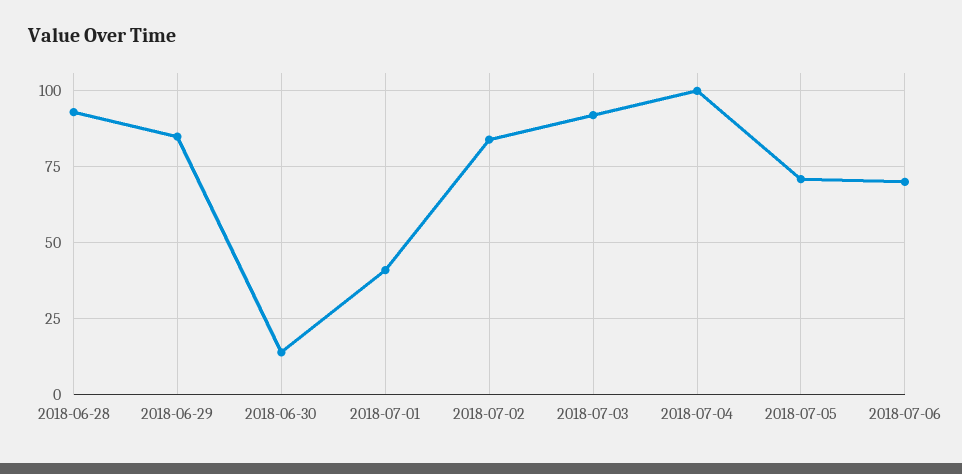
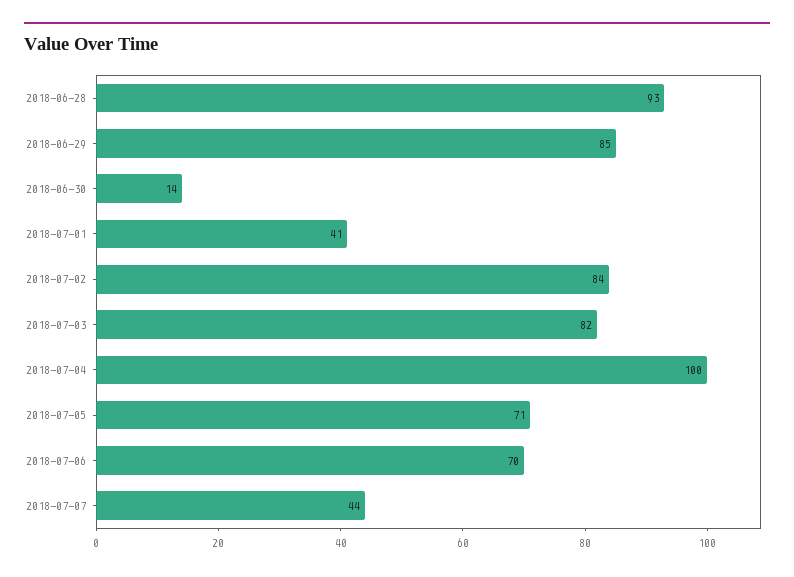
2018-07-03: 92.5 -> 82
2018-07-07: none -> 44

